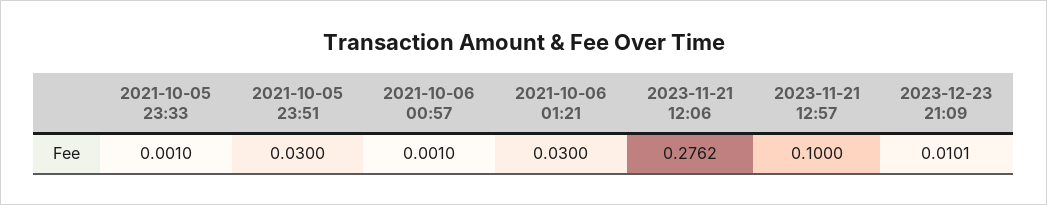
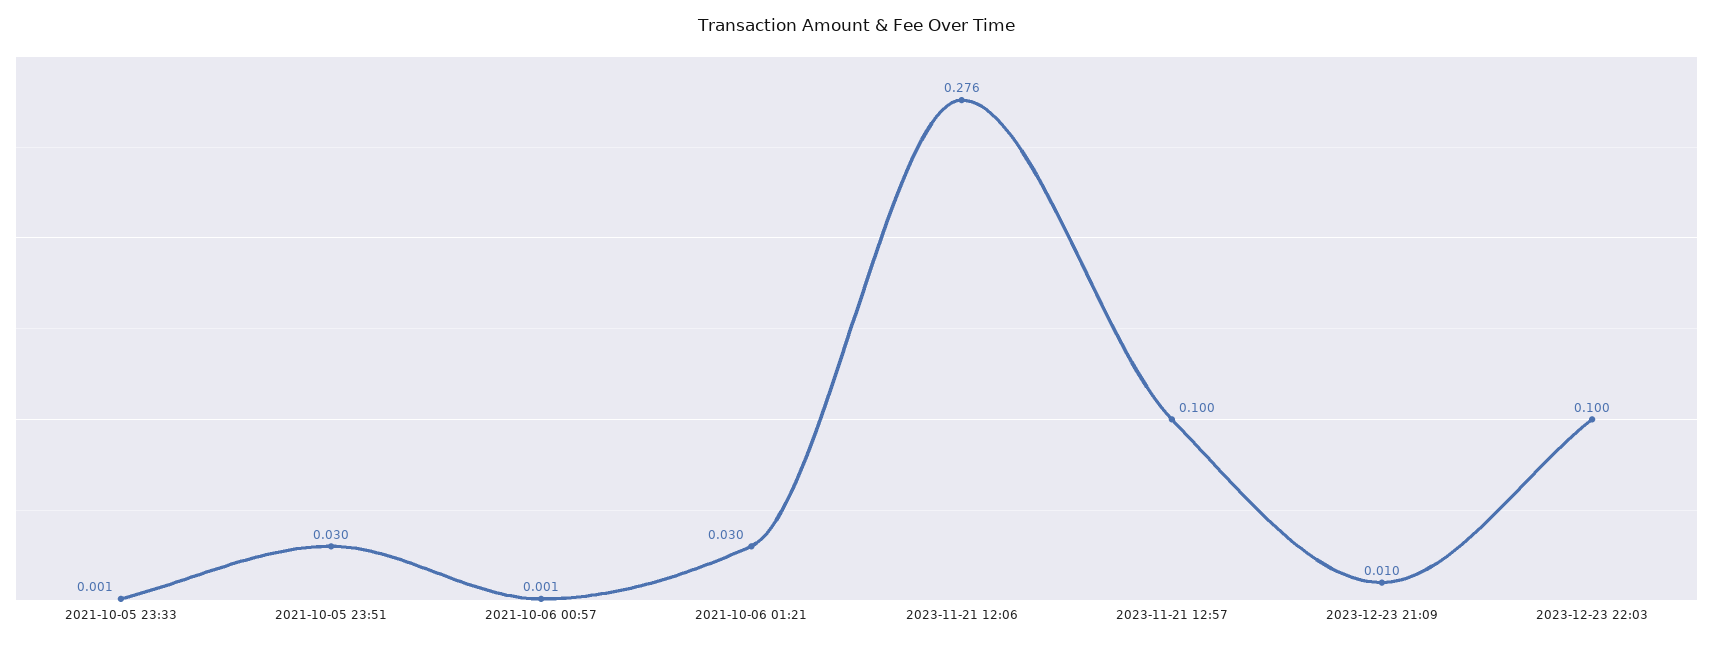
2023-12-23 22:03: none -> 0.1

